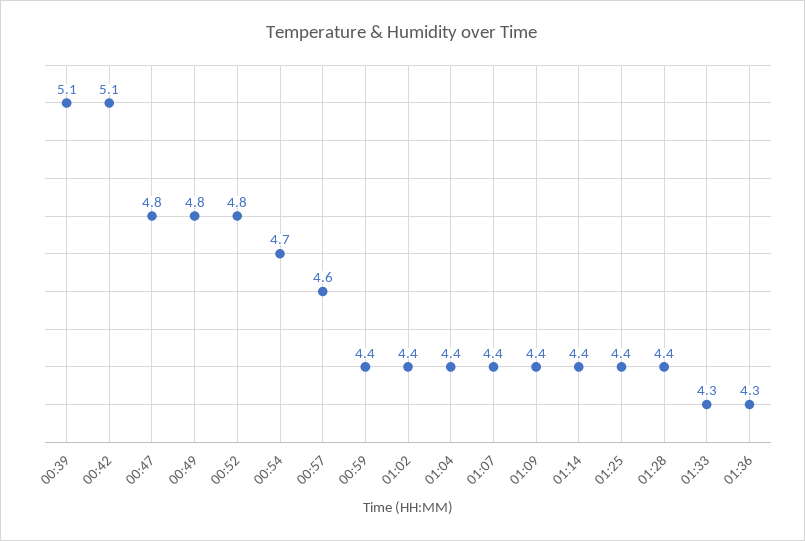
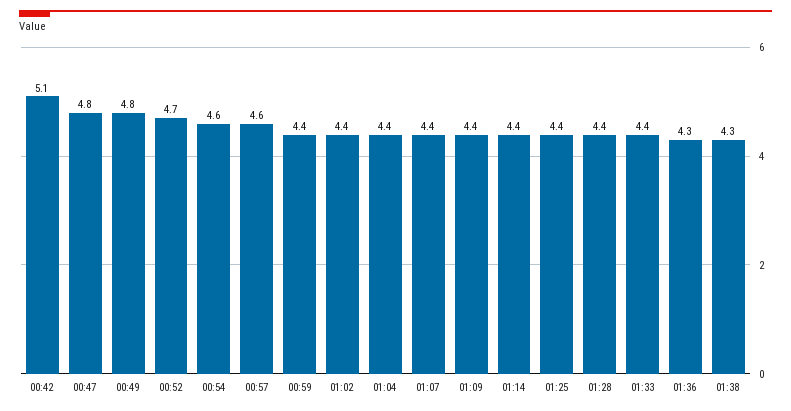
00:39: 5.1 -> none
00:52: 4.8 -> 4.7
00:54: 4.7 -> 4.6
01:33: 4.3 -> 4.4
01:38: none -> 4.3

